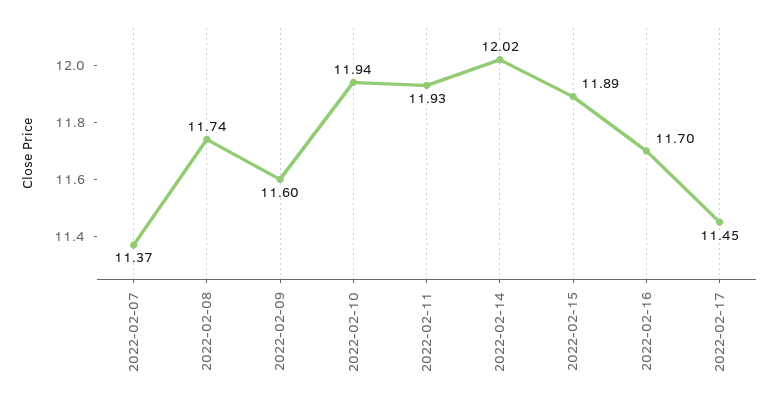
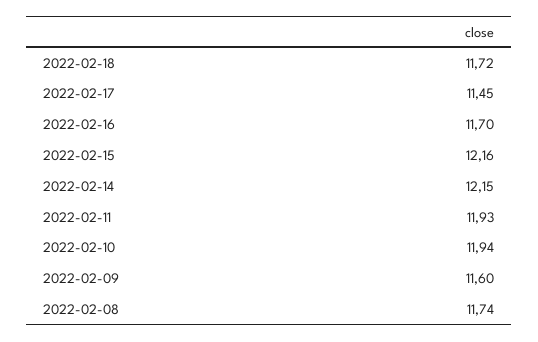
2022-02-07: 11.37 -> none
2022-02-14: 12.02 -> 12.15
2022-02-15: 11.89 -> 12.16
2022-02-18: none -> 11.72

